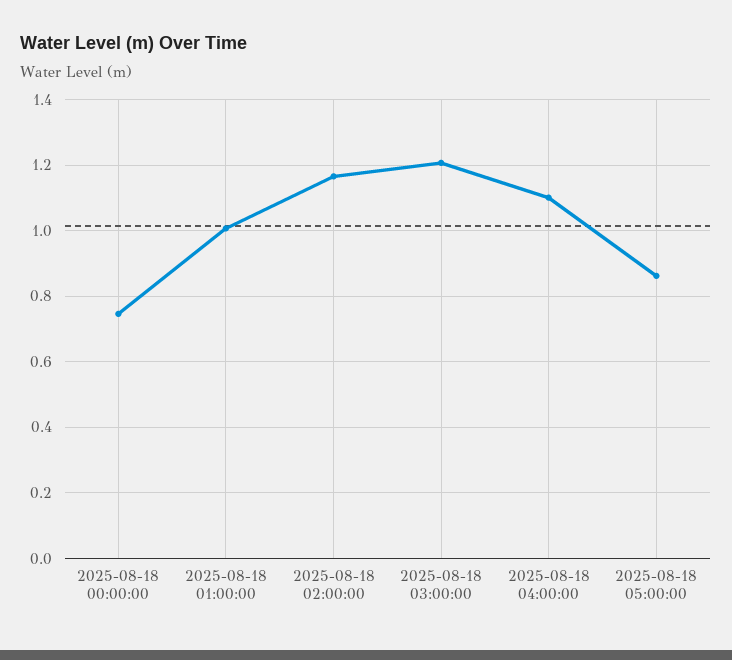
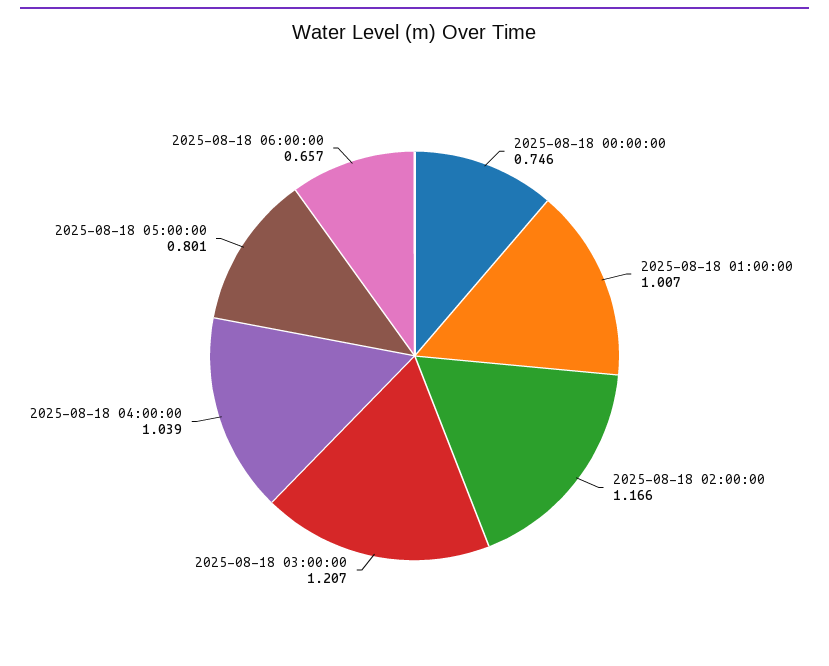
2025-08-18 04:00:00: 1.1 -> 1.039
2025-08-18 05:00:00: 0.86 -> 0.801
2025-08-18 06:00:00: none -> 0.657

